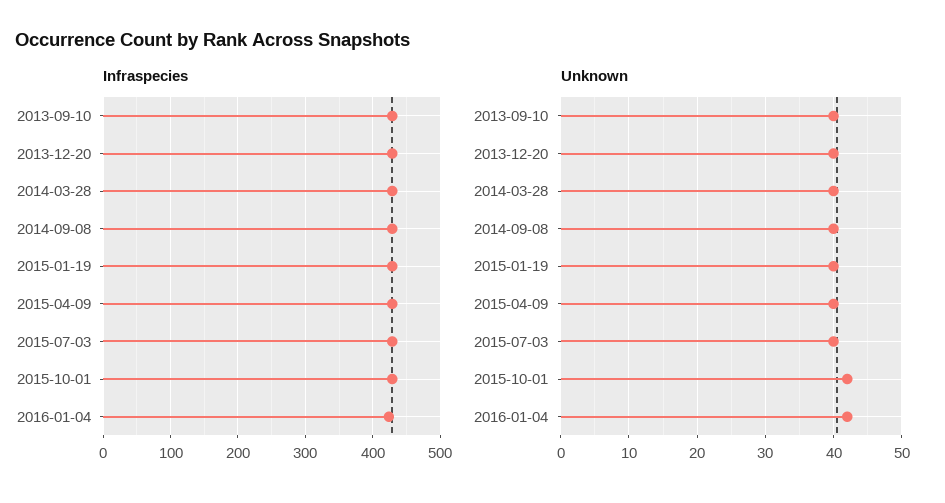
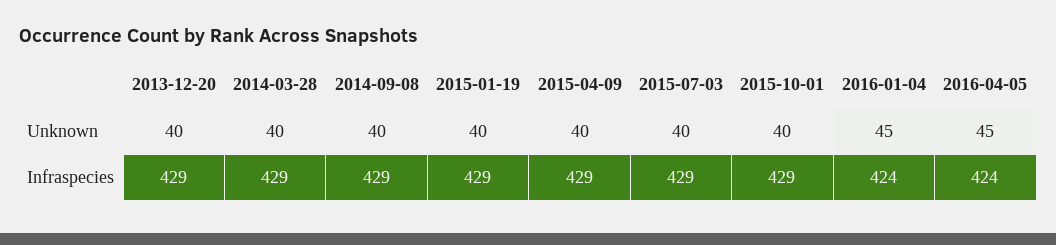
Infraspecies, 2013-09-10: 430 -> none
Unknown, 2013-09-10: 40 -> none
Unknown, 2015-10-01: 42 -> 40
Unknown, 2016-01-04: 42 -> 45
Unknown, 2016-04-05: none -> 45
Infraspecies, 2016-04-05: none -> 424

